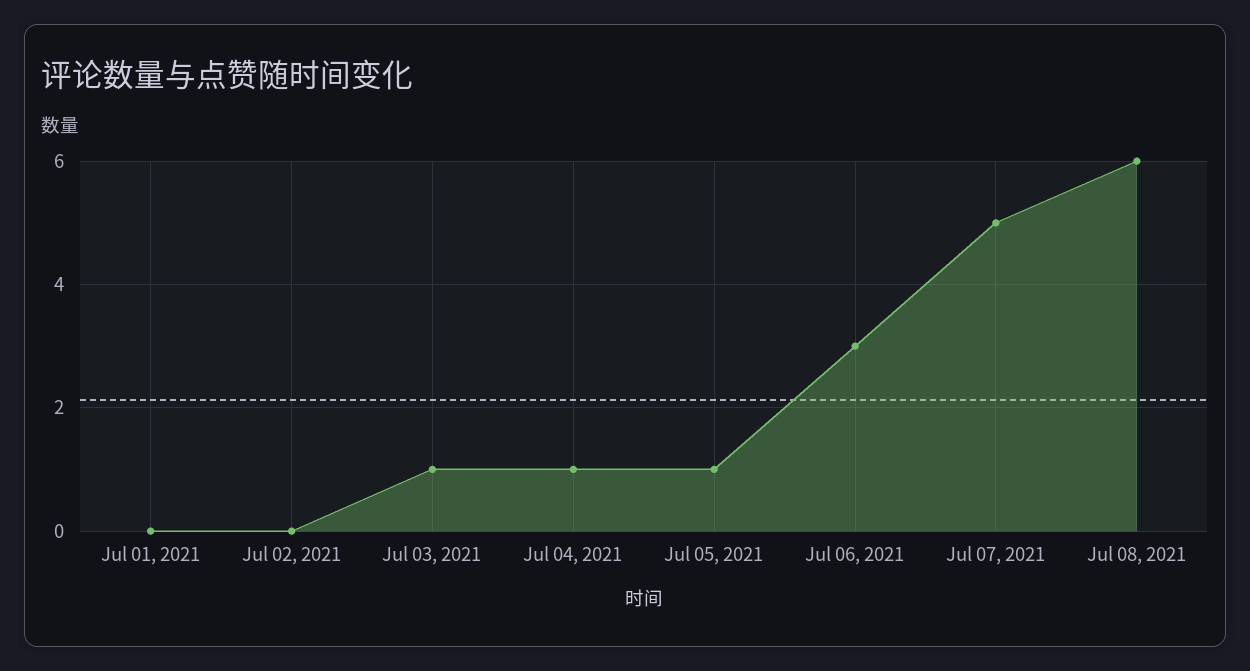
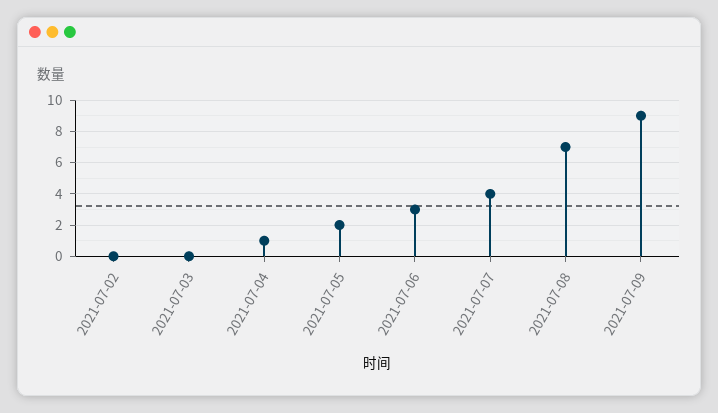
Jul 01, 2021: 0 -> none
Jul 03, 2021: 1 -> 0
Jul 05, 2021: 1 -> 2
Jul 07, 2021: 5 -> 4
Jul 08, 2021: 6 -> 7
2021-07-09: none -> 9

